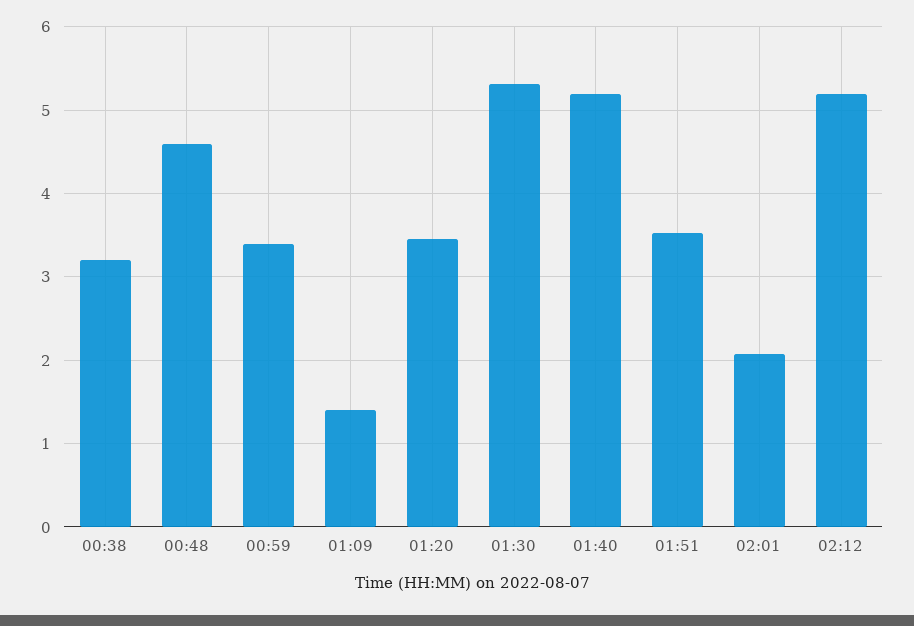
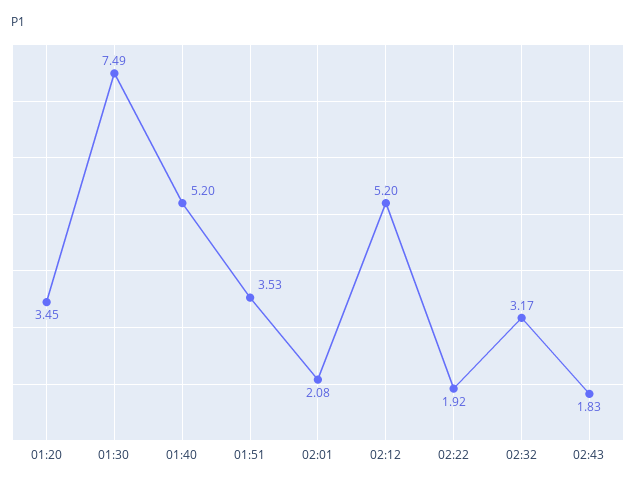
00:38: 3.2 -> none
00:48: 4.6 -> none
00:59: 3.4 -> none
01:09: 1.4 -> none
01:30: 5.3 -> 7.49
02:22: none -> 1.92
02:32: none -> 3.17
02:43: none -> 1.83

